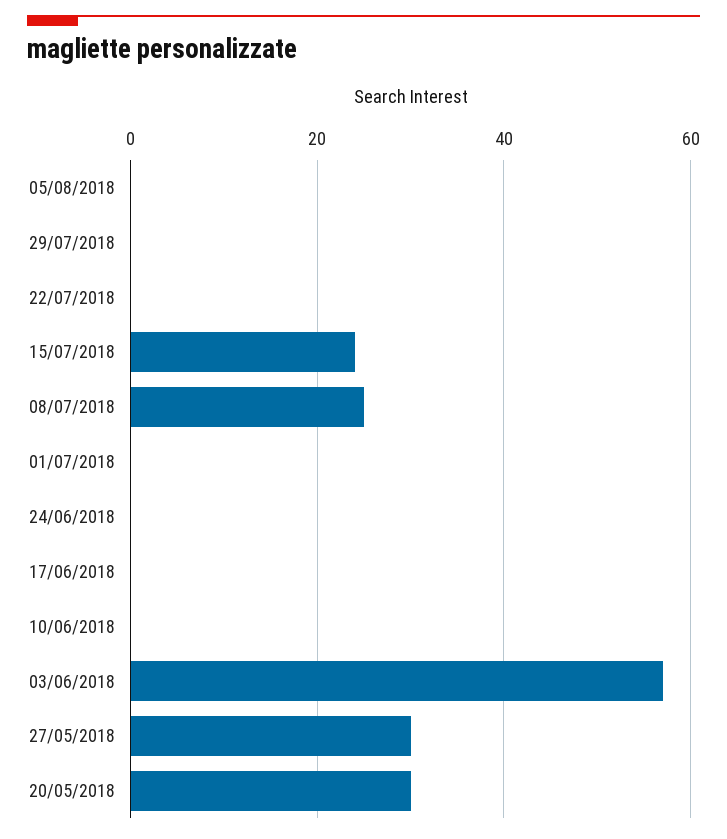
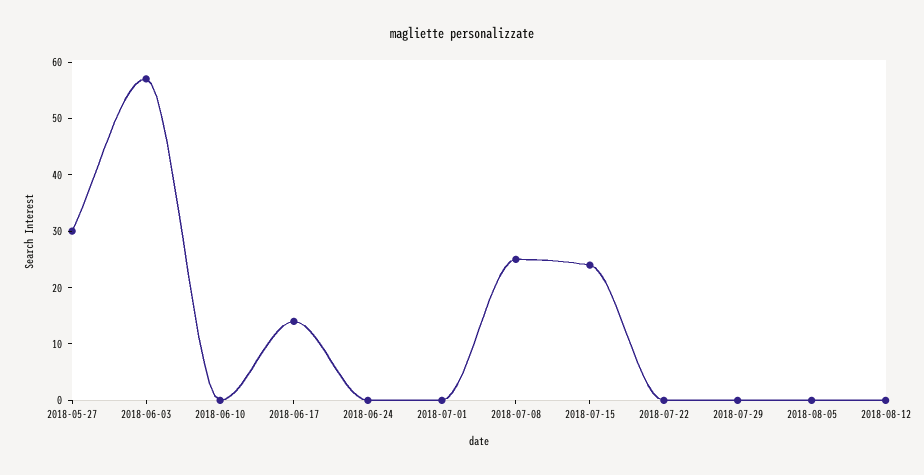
17/06/2018: 0 -> 15
20/05/2018: 30 -> none
2018-08-12: none -> 0

